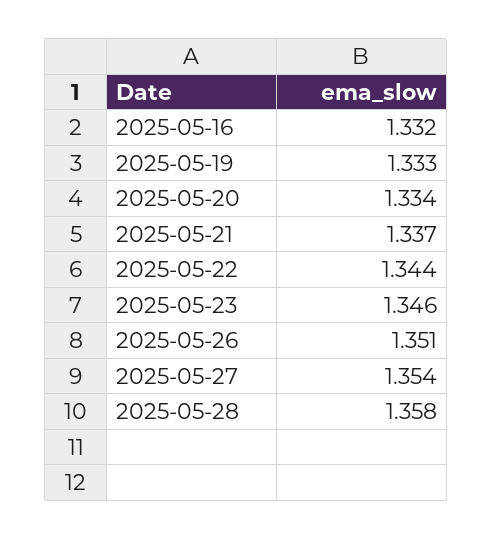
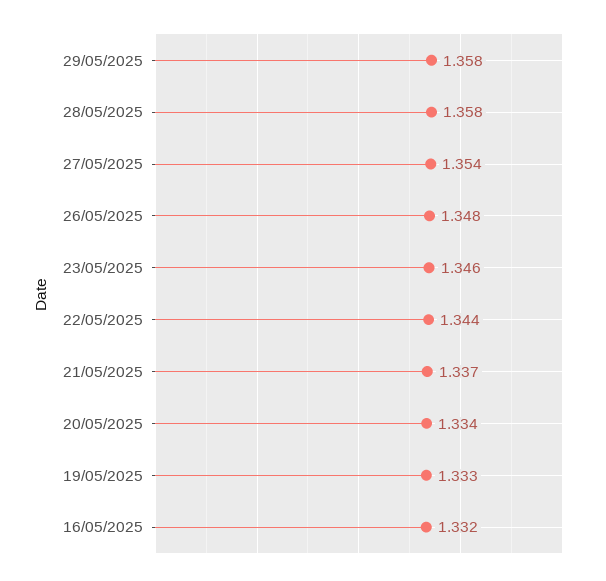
2025-05-26: 1.351 -> 1.348
29/05/2025: none -> 1.358

